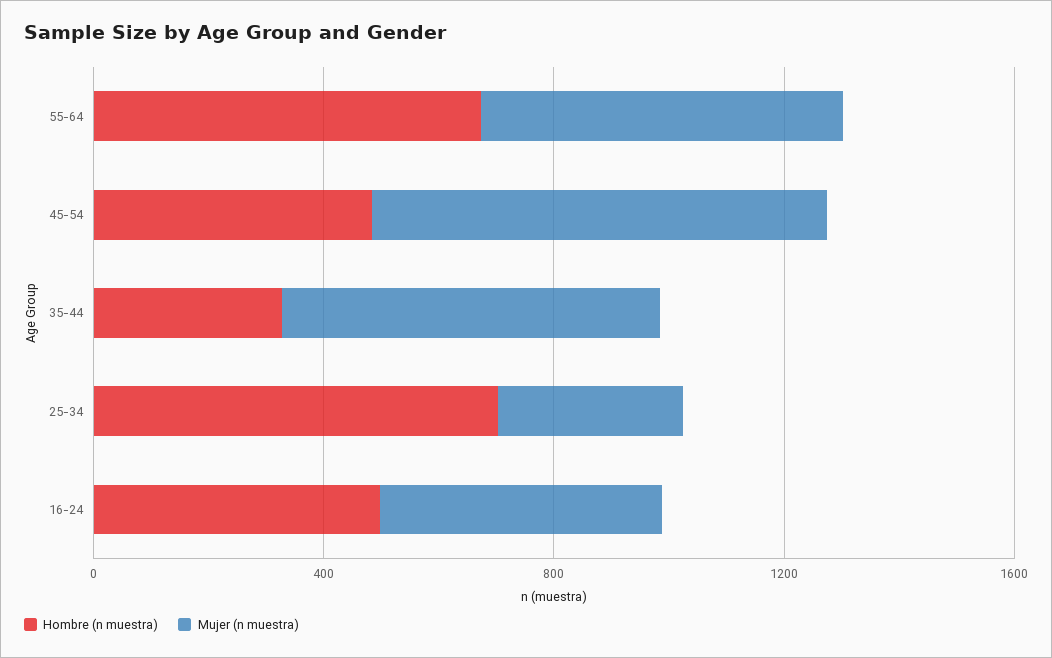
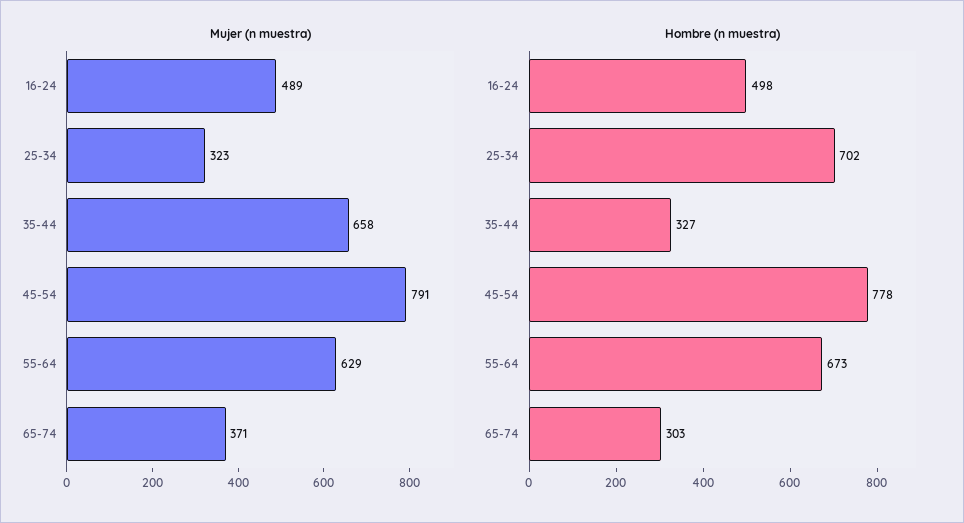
Hombre (n muestra), 45-54: 500 -> 778
Mujer (n muestra), 65-74: none -> 371
Hombre (n muestra), 65-74: none -> 303

